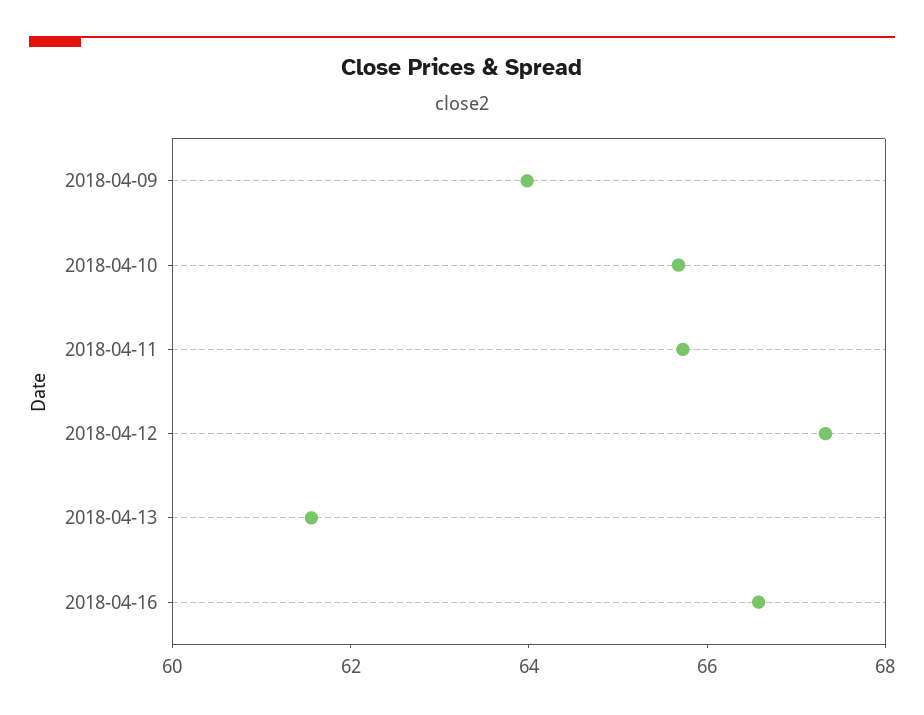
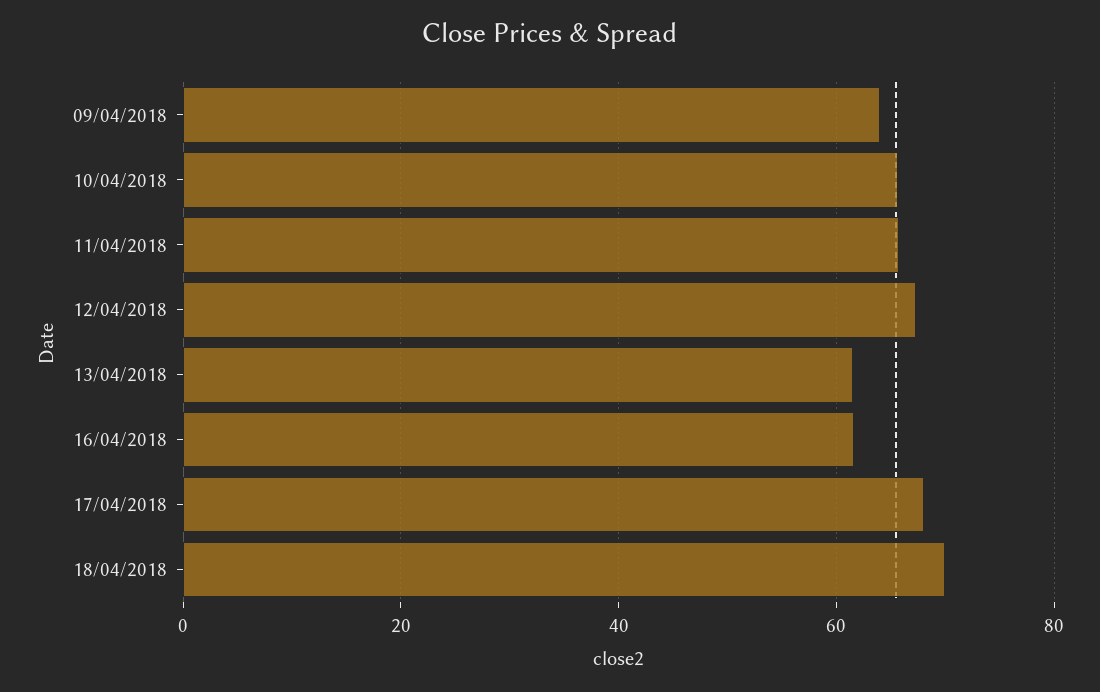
2018-04-16: 66.5 -> 62
17/04/2018: none -> 68
18/04/2018: none -> 70

